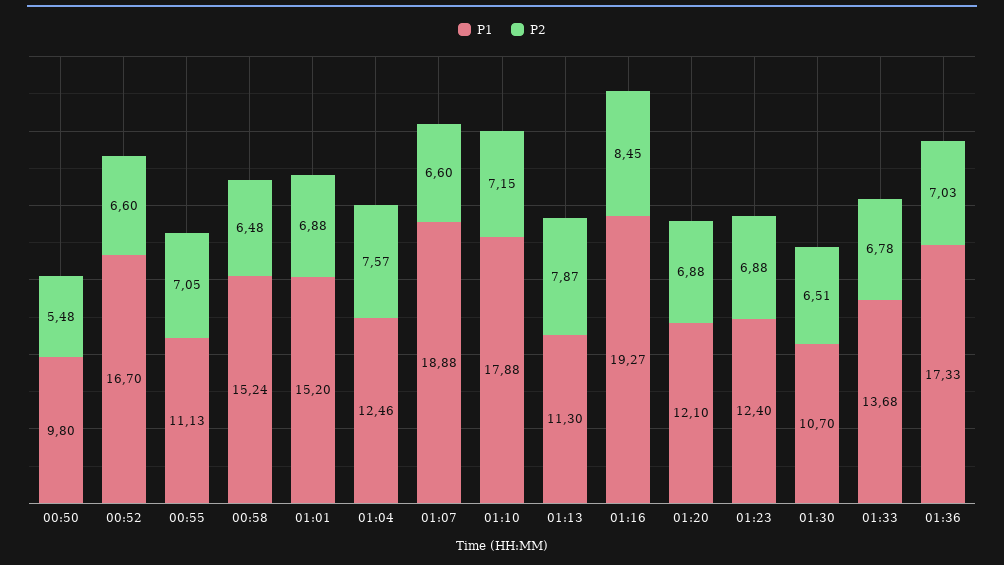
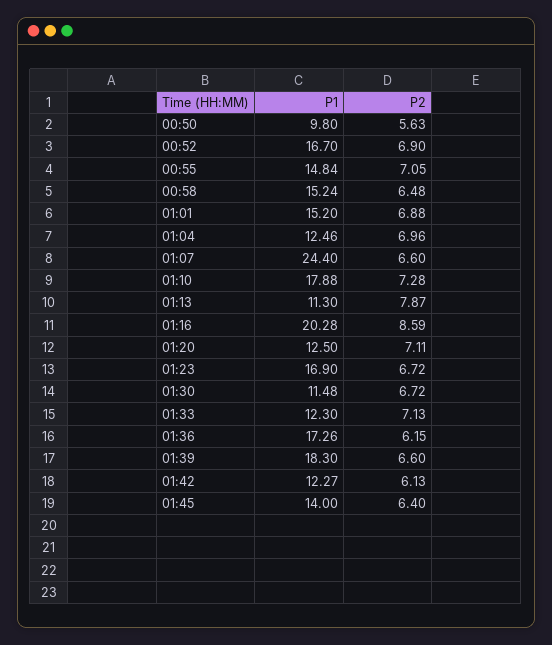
P2, 00:50: 5.48 -> 5.63
P2, 00:52: 6.6 -> 6.9
P1, 00:55: 11.13 -> 14.84
P2, 01:04: 7.57 -> 6.96
P1, 01:07: 18.88 -> 24.4
P2, 01:10: 7.15 -> 7.28
P1, 01:16: 19.27 -> 20.28
P2, 01:16: 8.45 -> 8.59
P1, 01:20: 12.1 -> 12.5
P2, 01:20: 6.88 -> 7.11
P1, 01:23: 12.4 -> 16.9
P2, 01:23: 6.88 -> 6.72
P1, 01:30: 10.7 -> 11.48
P2, 01:30: 6.51 -> 6.72
P1, 01:33: 13.68 -> 12.3
P2, 01:33: 6.78 -> 7.13
P1, 01:36: 17.33 -> 17.26
P2, 01:36: 7.03 -> 6.15
P1, 01:39: none -> 18.3
P2, 01:39: none -> 6.6
P1, 01:42: none -> 12.27
P2, 01:42: none -> 6.13
P1, 01:45: none -> 14
P2, 01:45: none -> 6.4

